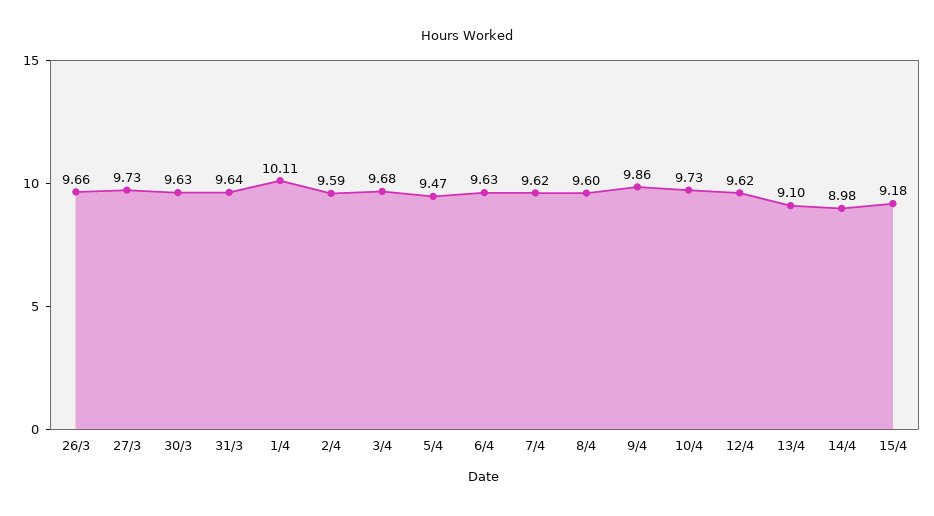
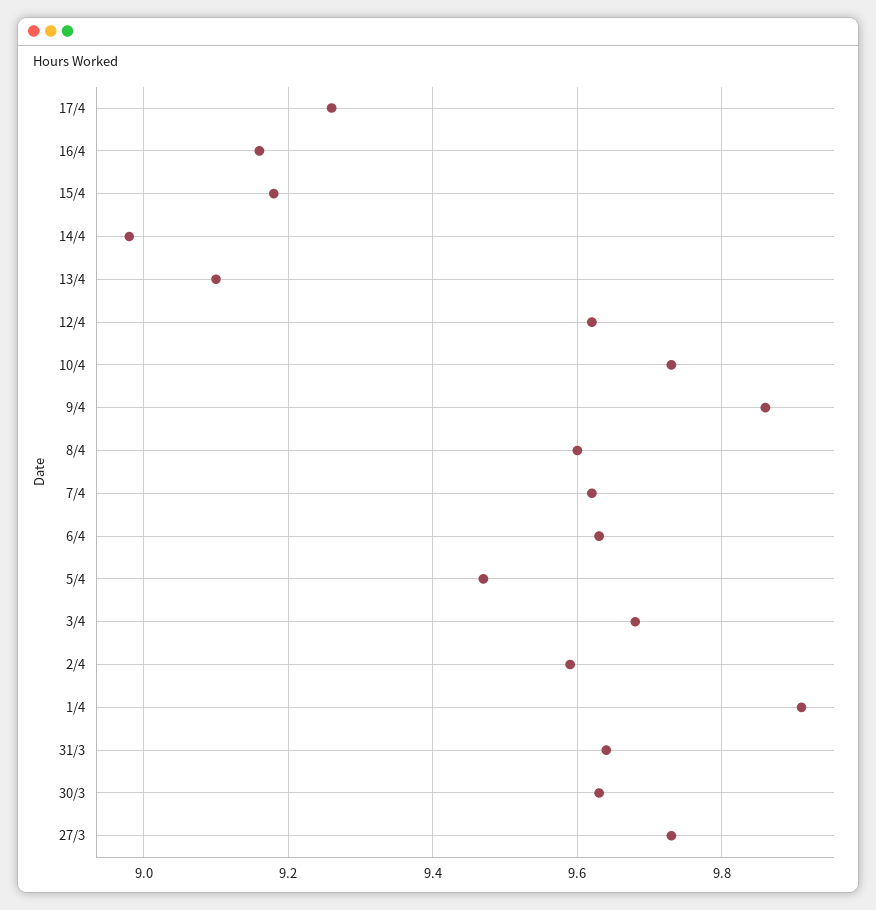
26/3: 9.66 -> none
1/4: 10.11 -> 9.9
17/4: none -> 9.25
16/4: none -> 9.15

